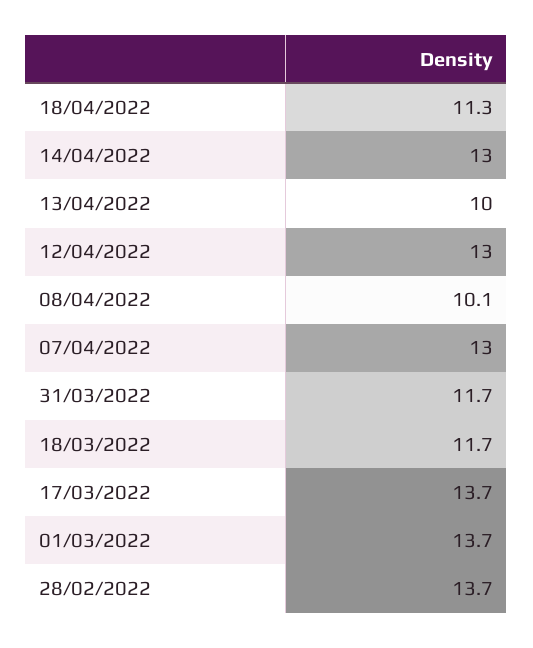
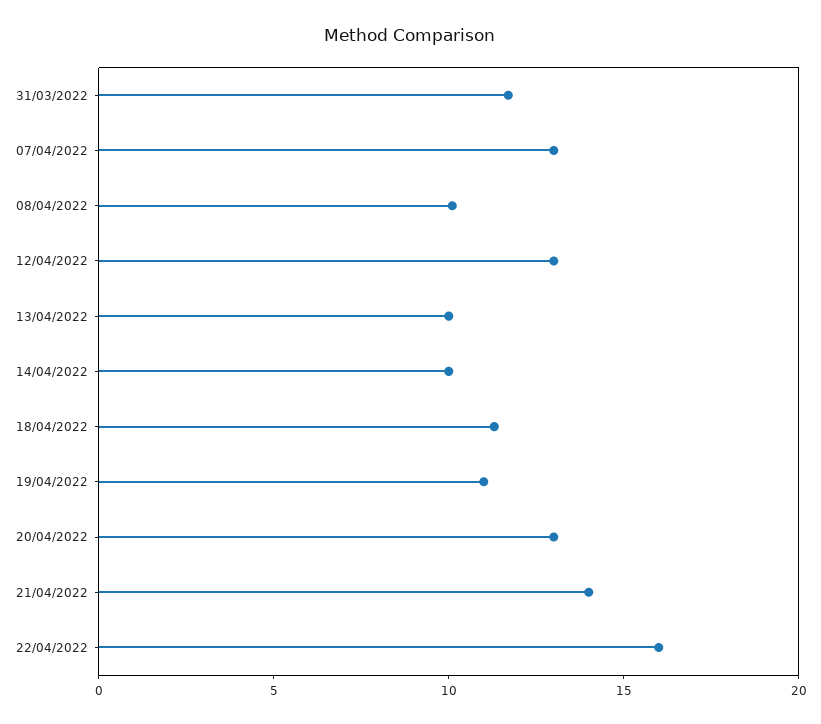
14/04/2022: 13 -> 10
18/03/2022: 11.7 -> none
17/03/2022: 13.7 -> none
01/03/2022: 13.7 -> none
28/02/2022: 13.7 -> none
19/04/2022: none -> 11
20/04/2022: none -> 13
21/04/2022: none -> 14
22/04/2022: none -> 16

